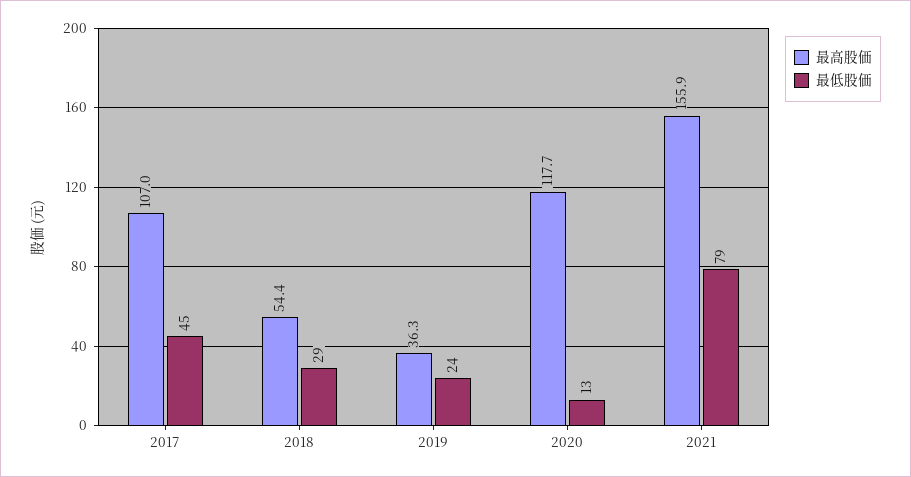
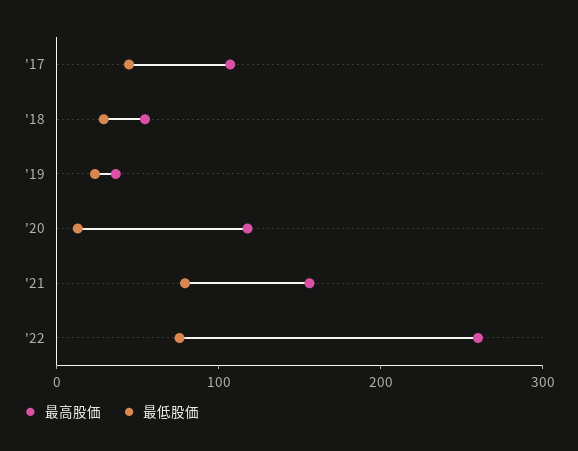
最高股価, '22: none -> 260
最低股価, '22: none -> 80

